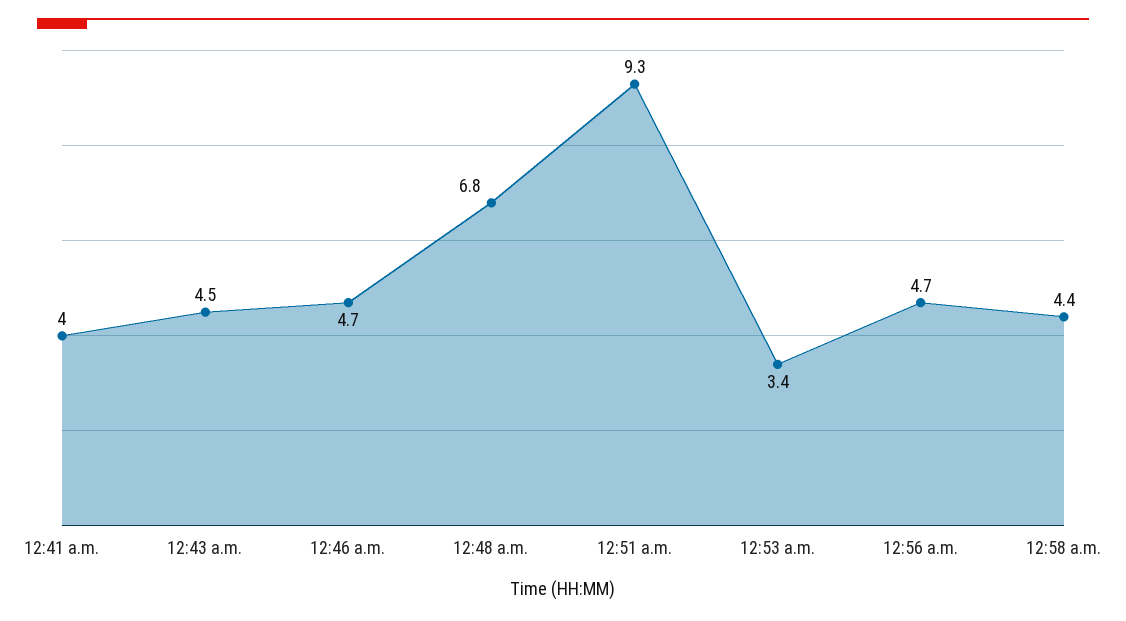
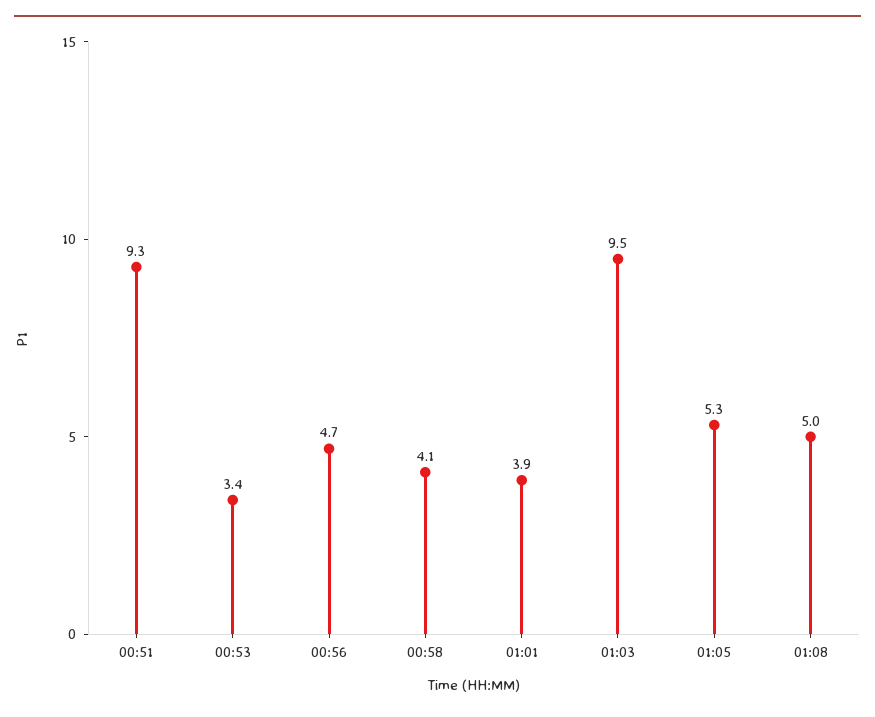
12:41 a.m.: 4 -> none
12:43 a.m.: 4.5 -> none
12:46 a.m.: 4.7 -> none
12:48 a.m.: 6.8 -> none
12:58 a.m.: 4.4 -> 4.1
01:01: none -> 3.9
01:03: none -> 9.5
01:05: none -> 5.3
01:08: none -> 5

